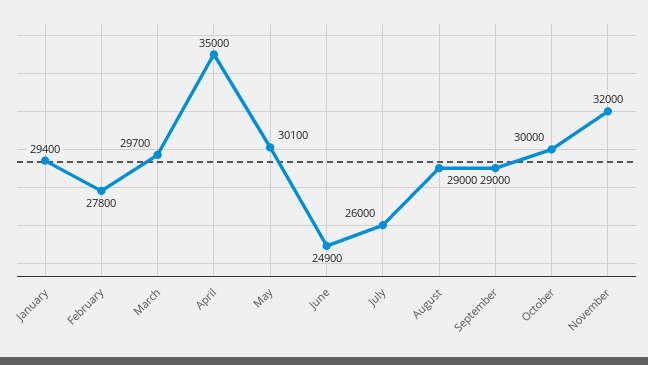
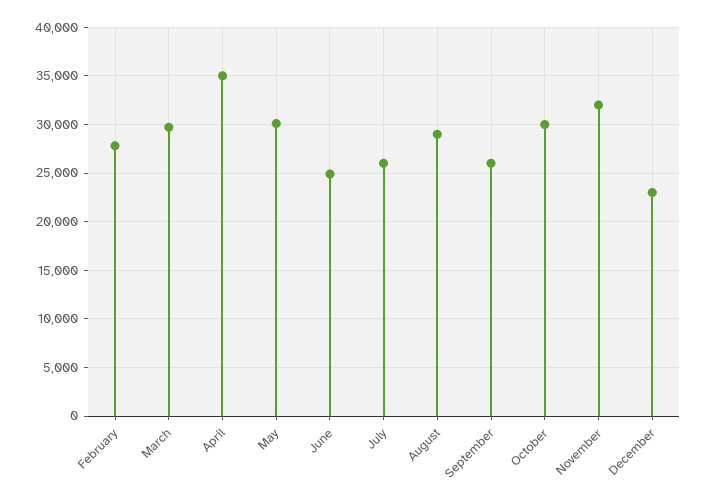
January: 29400 -> none
September: 29000 -> 26000
December: none -> 23000

